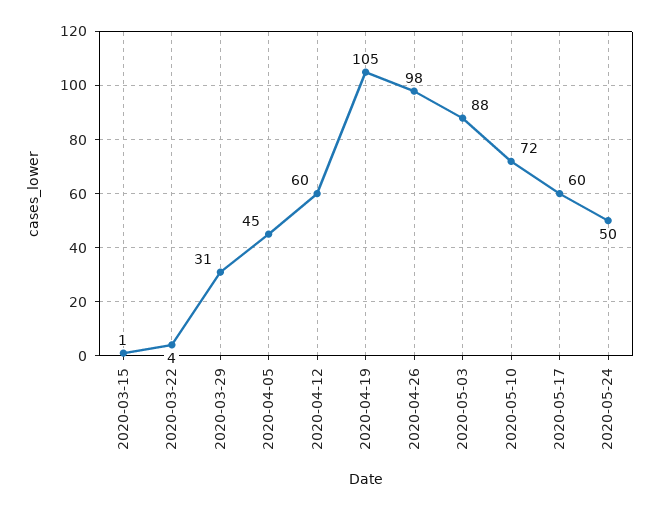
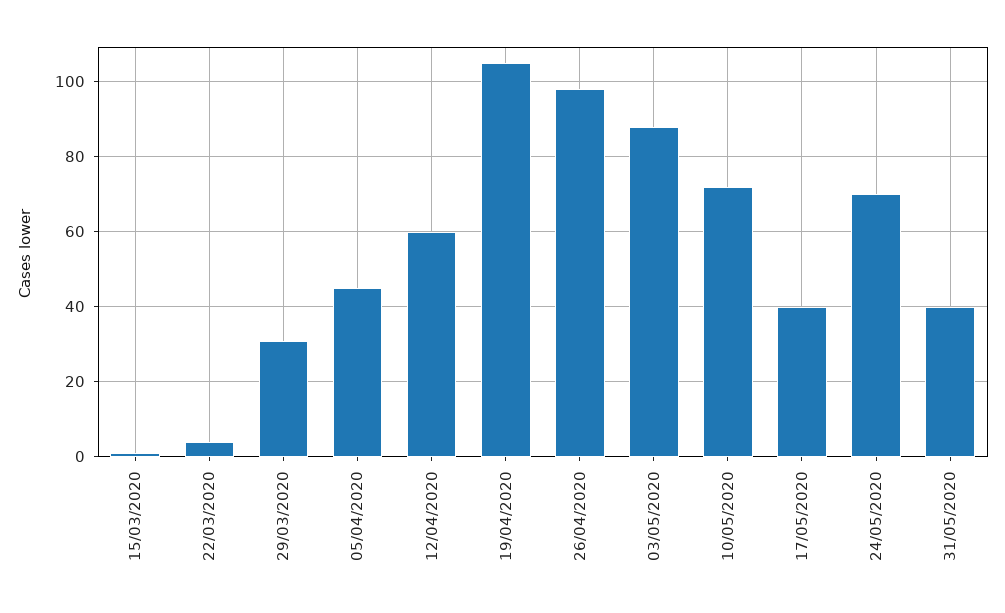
2020-05-17: 60 -> 40
2020-05-24: 50 -> 70
31/05/2020: none -> 40

